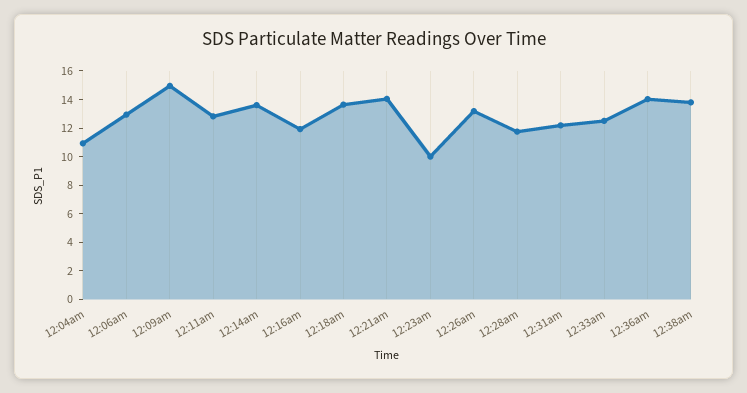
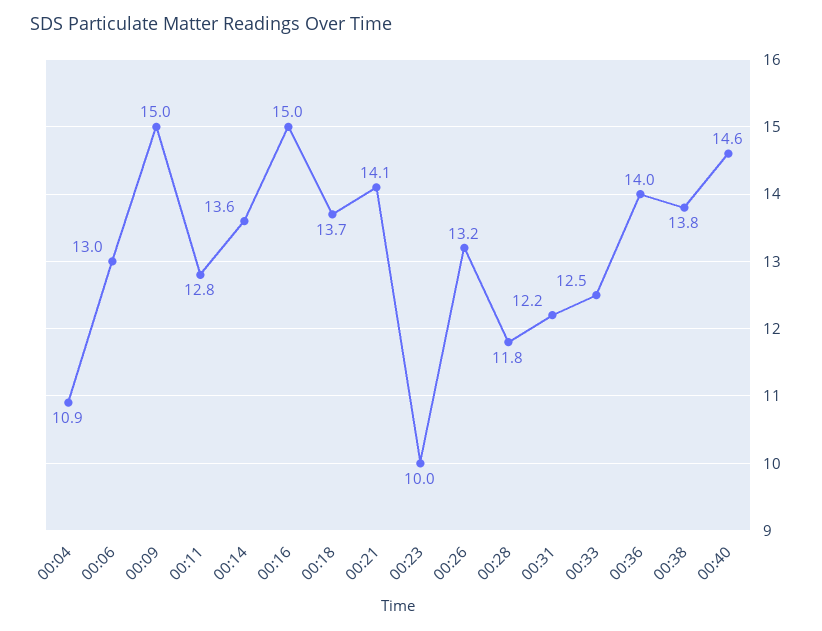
12:16am: 12 -> 15
00:40: none -> 14.6

